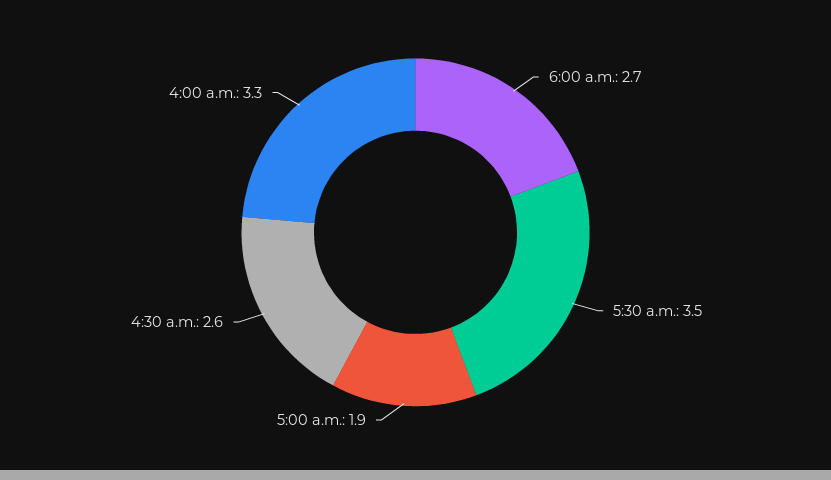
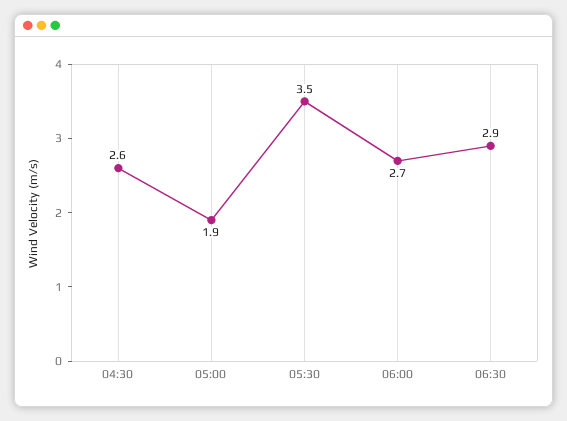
4:00 a.m.: 3.3 -> none
06:30: none -> 2.9

